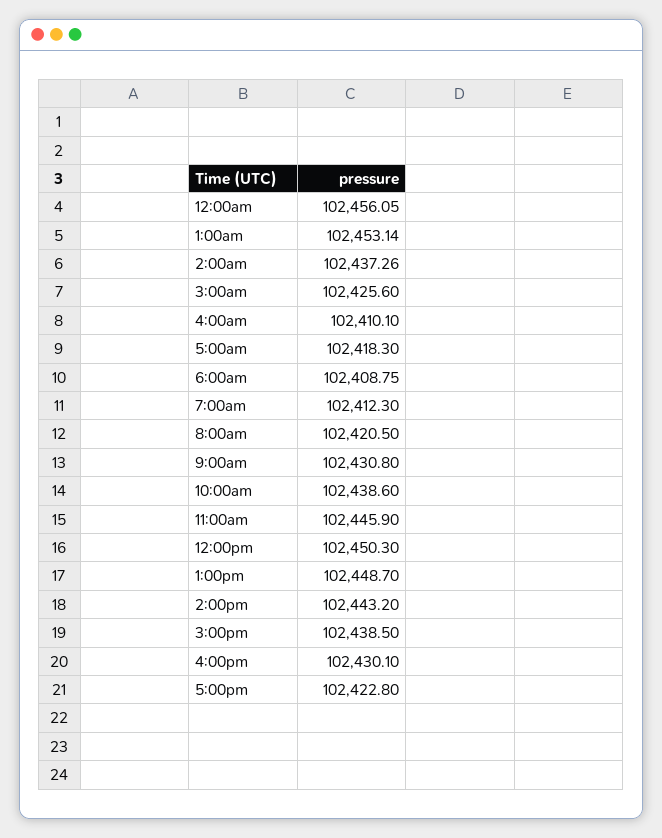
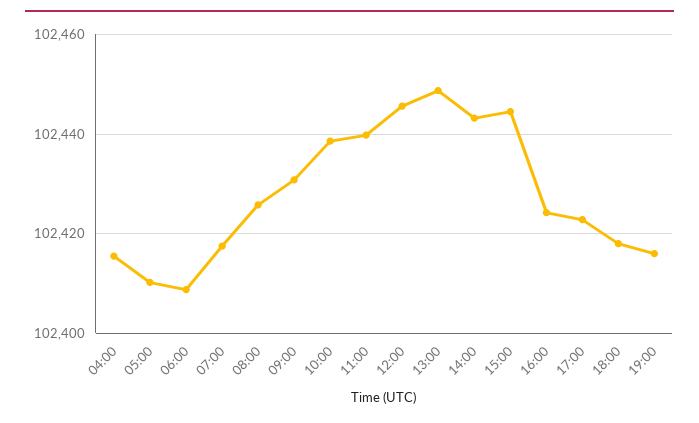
12:00am: 102456.05 -> none
1:00am: 102453.14 -> none
2:00am: 102437.26 -> none
3:00am: 102425.6 -> none
4:00am: 102410.1 -> 102416
5:00am: 102418.3 -> 102410
7:00am: 102412.3 -> 102418
8:00am: 102420.5 -> 102426
11:00am: 102445.9 -> 102440
12:00pm: 102450.3 -> 102446
3:00pm: 102438.5 -> 102444
4:00pm: 102430.1 -> 102424
18:00: none -> 102418
19:00: none -> 102416

